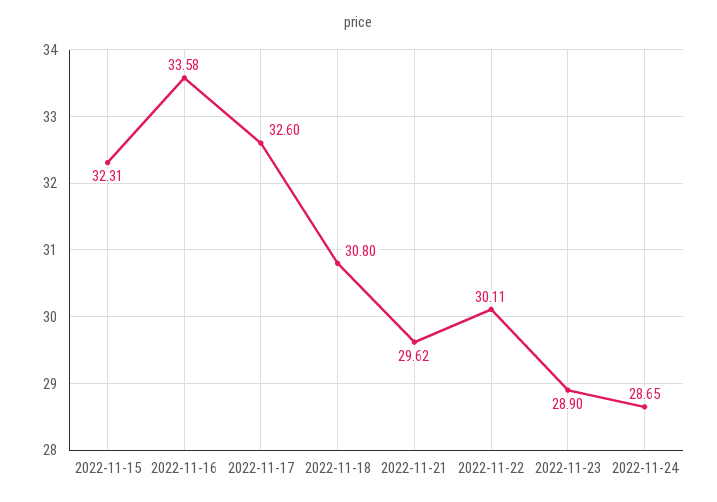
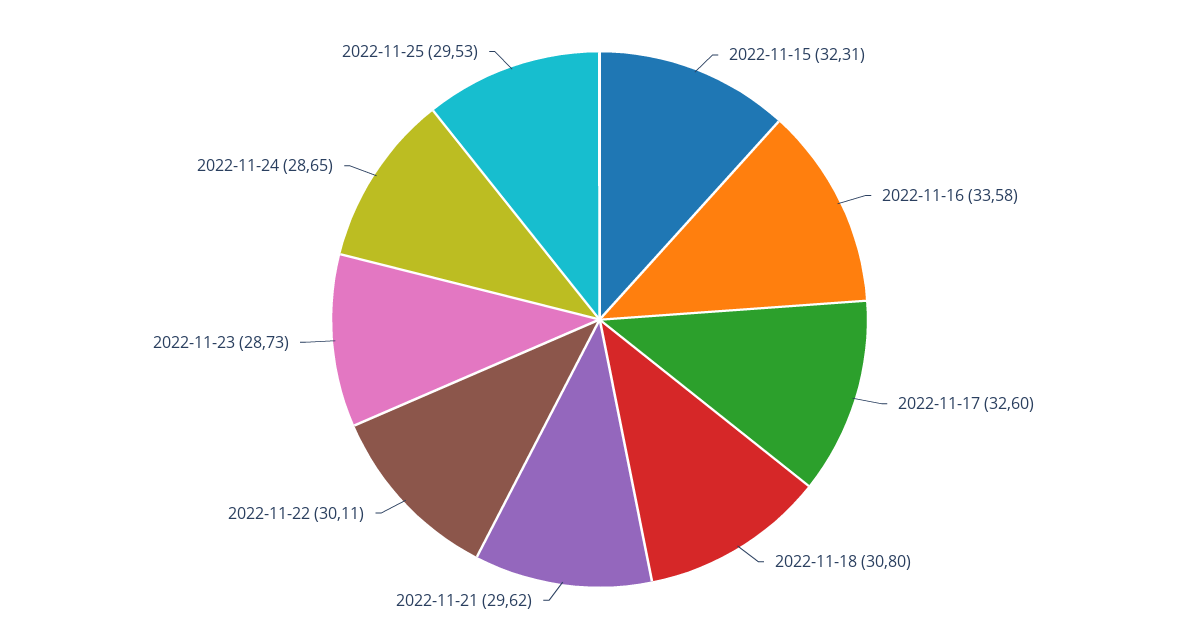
2022-11-23: 28.9 -> 28.73
2022-11-25: none -> 29.53

